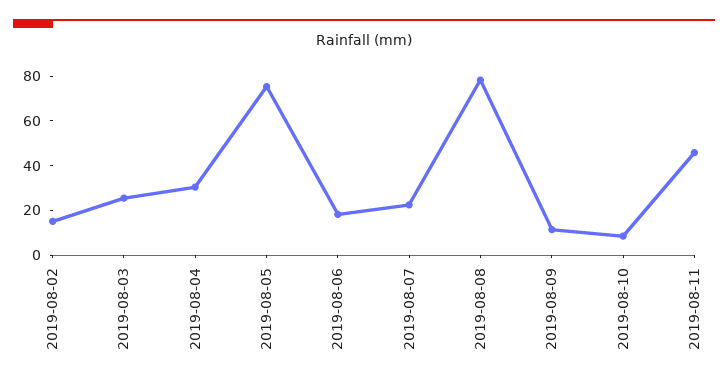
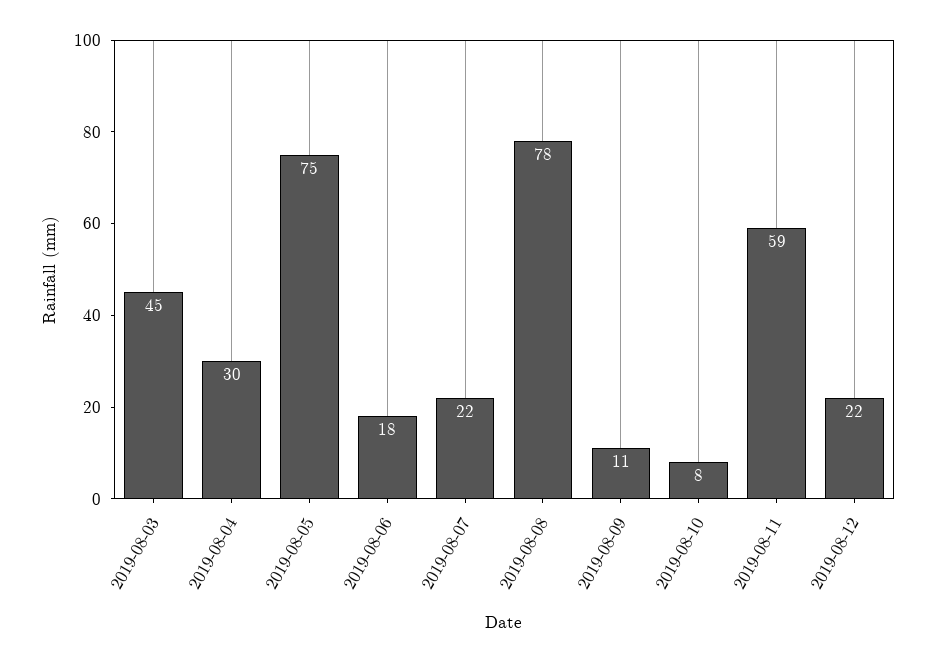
2019-08-02: 15 -> none
2019-08-03: 25 -> 45
2019-08-11: 45 -> 59
2019-08-12: none -> 22

